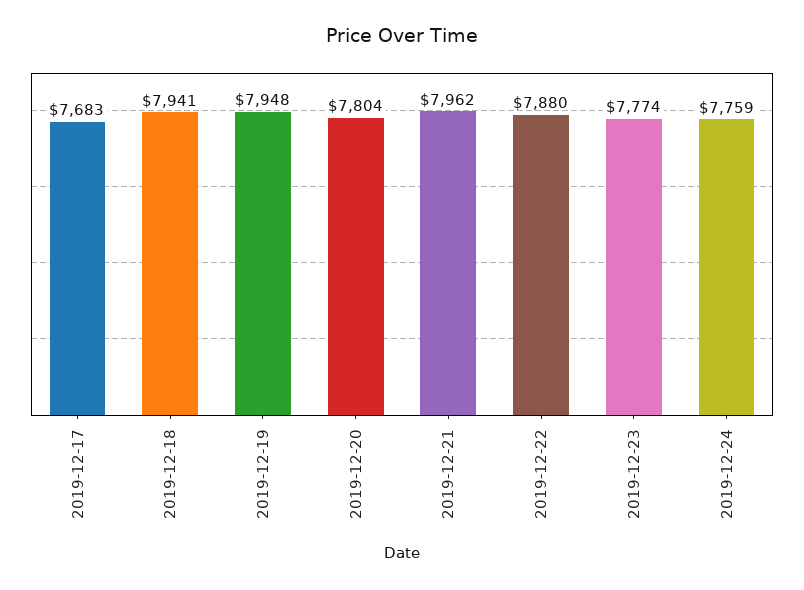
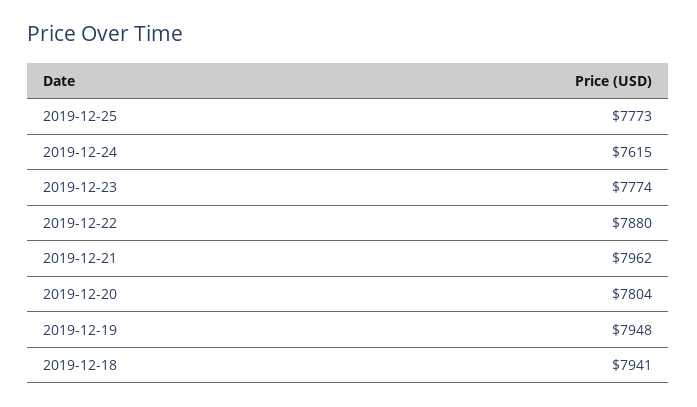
2019-12-17: 7683 -> none
2019-12-24: 7759 -> 7615
2019-12-25: none -> 7773

